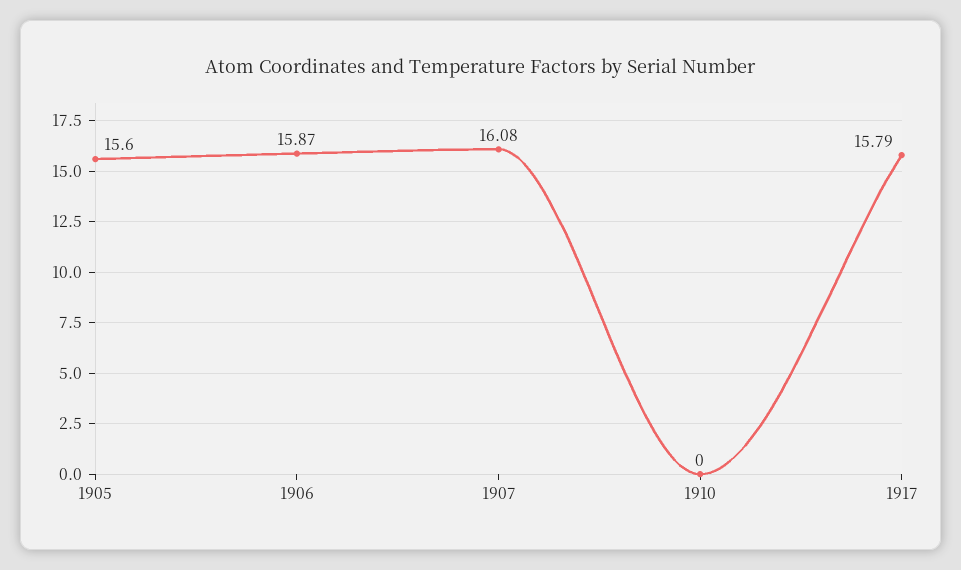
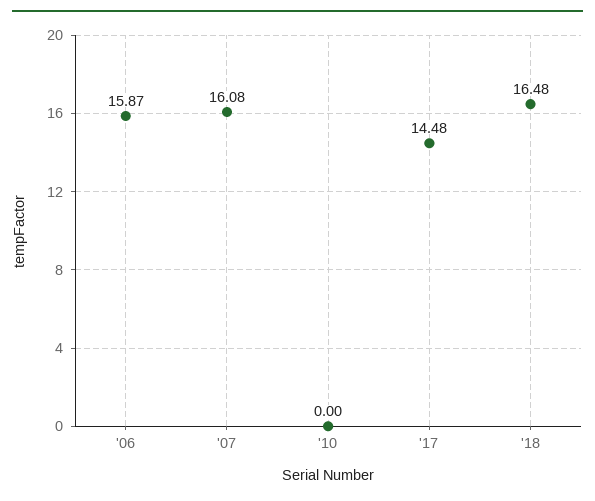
1905: 15.6 -> none
1917: 15.79 -> 14.48
'18: none -> 16.48

